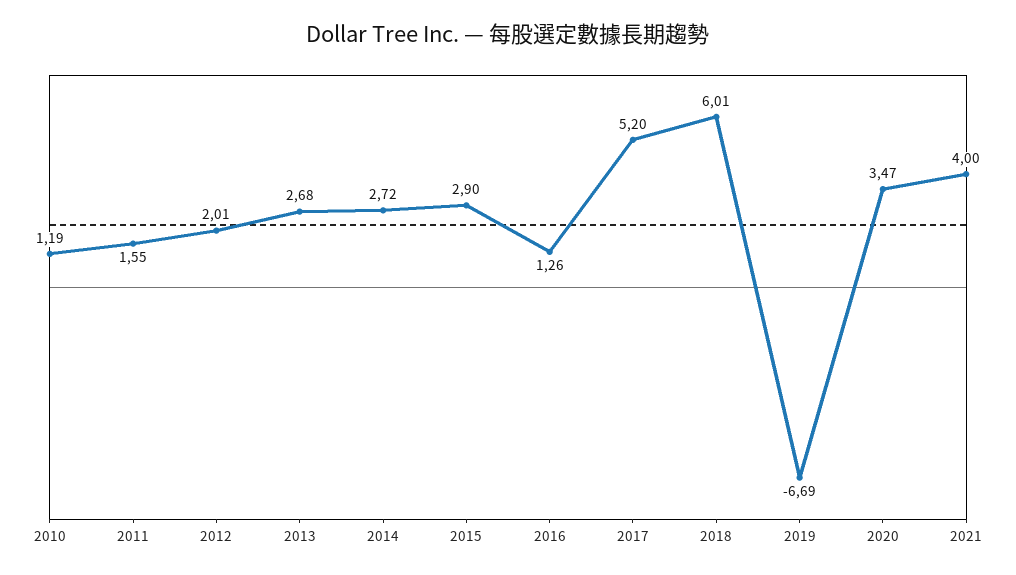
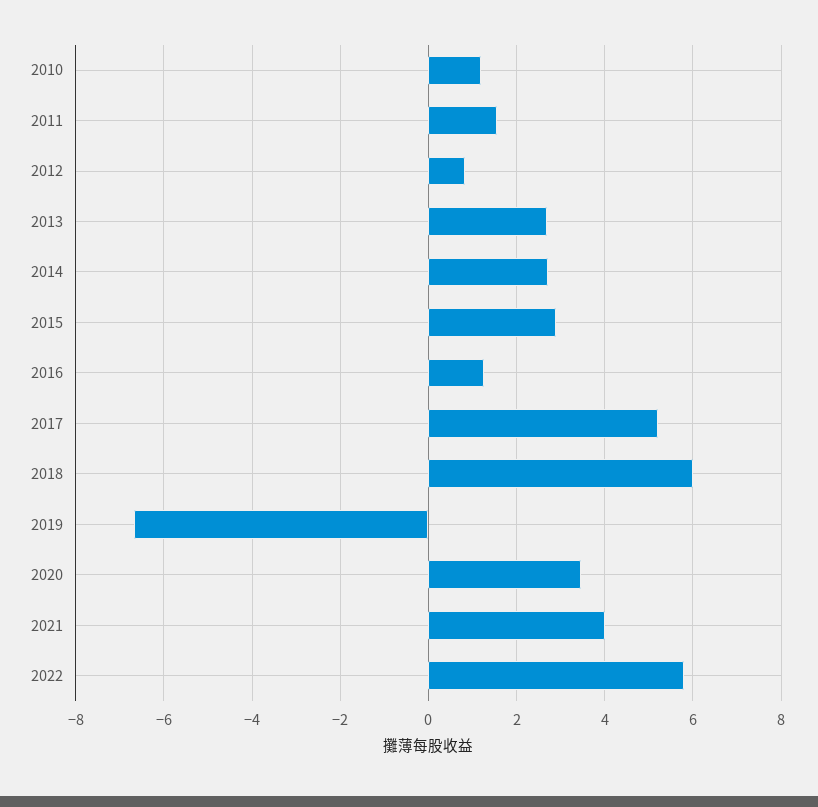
2012: 2.01 -> 0.8
2022: none -> 5.8

